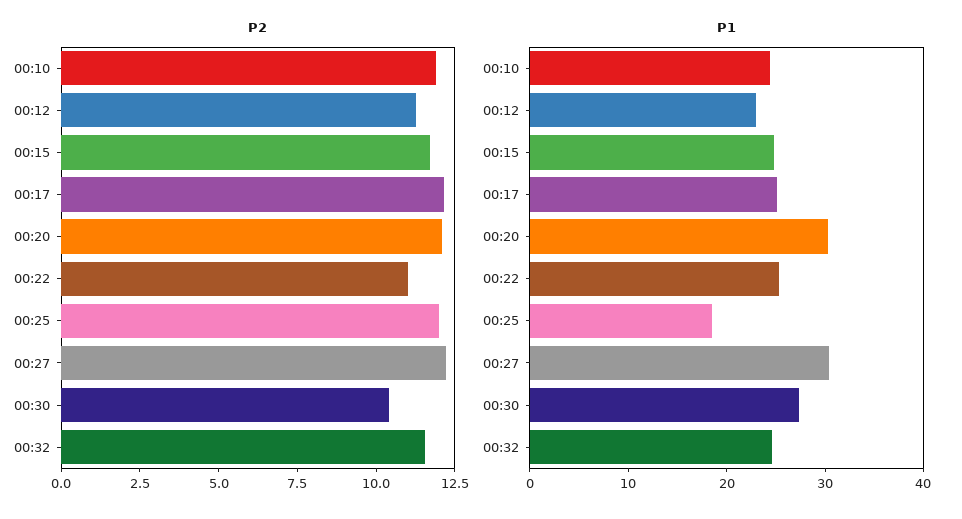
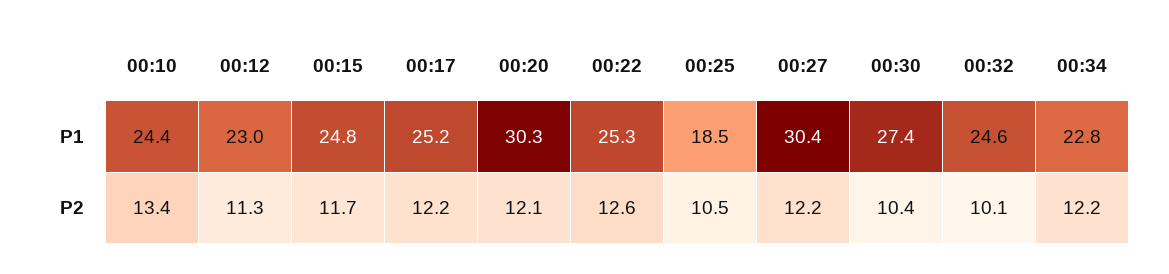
P2, 00:10: 12 -> 13.4
P2, 00:22: 11 -> 12.6
P2, 00:25: 12 -> 10.5
P2, 00:32: 11.5 -> 10.1
P1, 00:34: none -> 22.8
P2, 00:34: none -> 12.2

